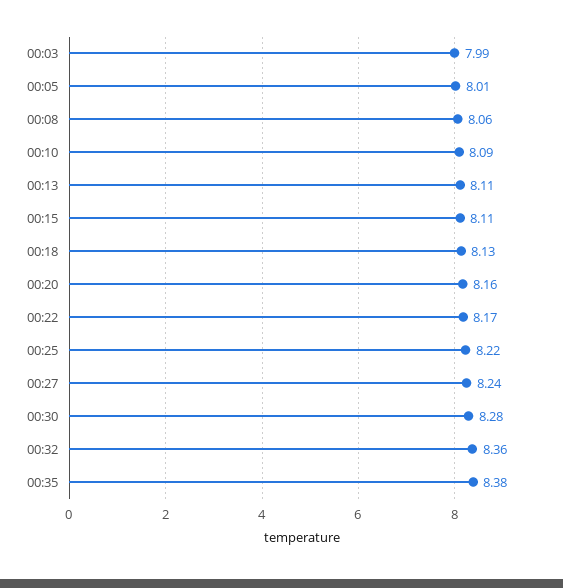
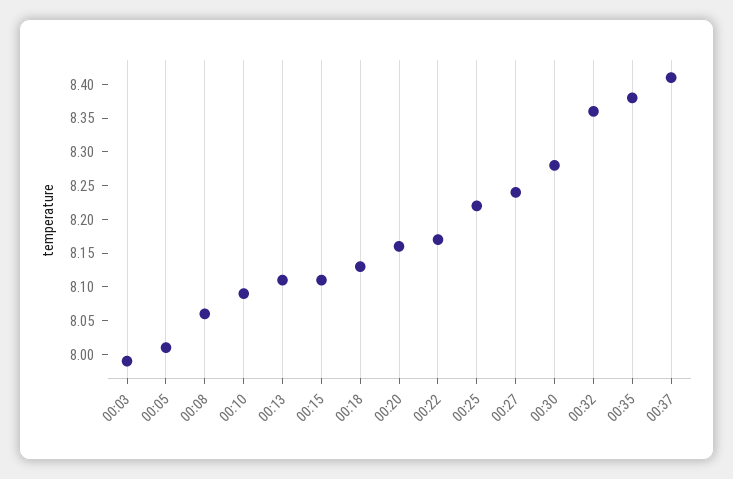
00:37: none -> 8.4

